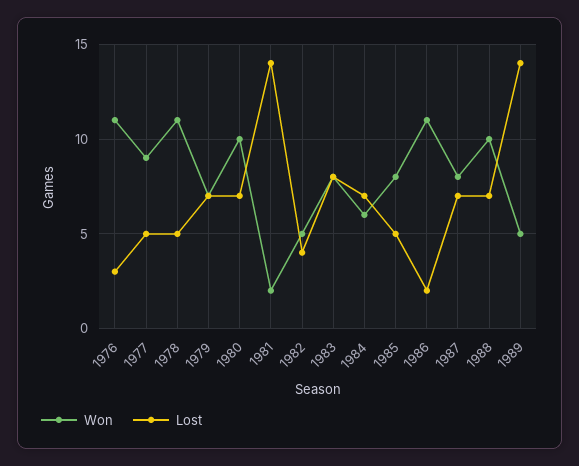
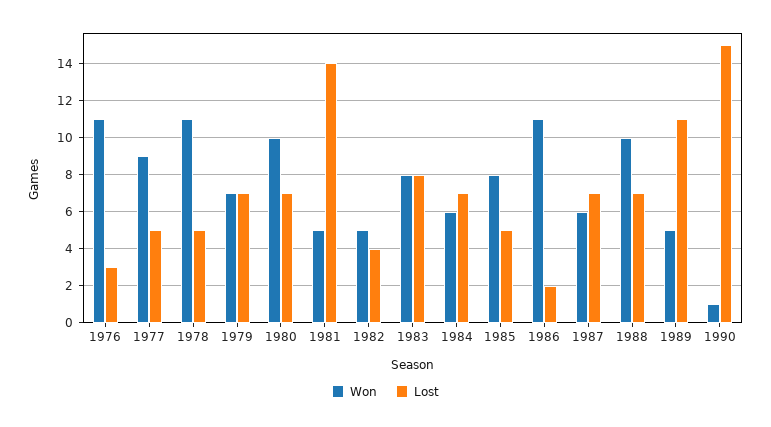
Won, 1981: 2 -> 5
Won, 1987: 8 -> 6
Lost, 1989: 14 -> 11
Won, 1990: none -> 1
Lost, 1990: none -> 15

